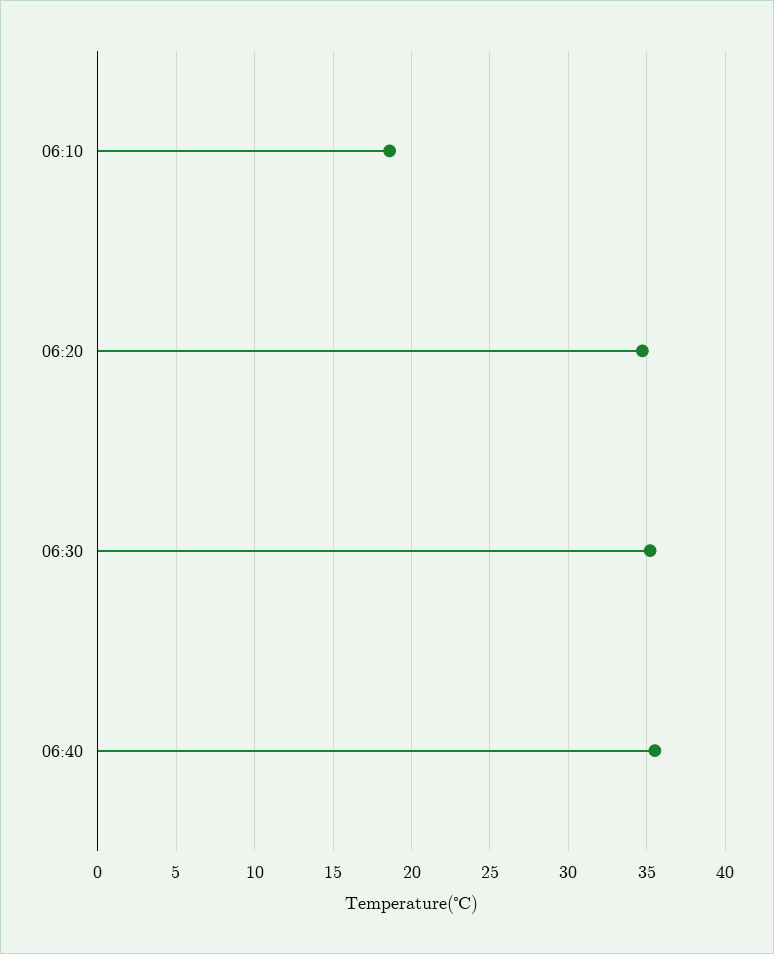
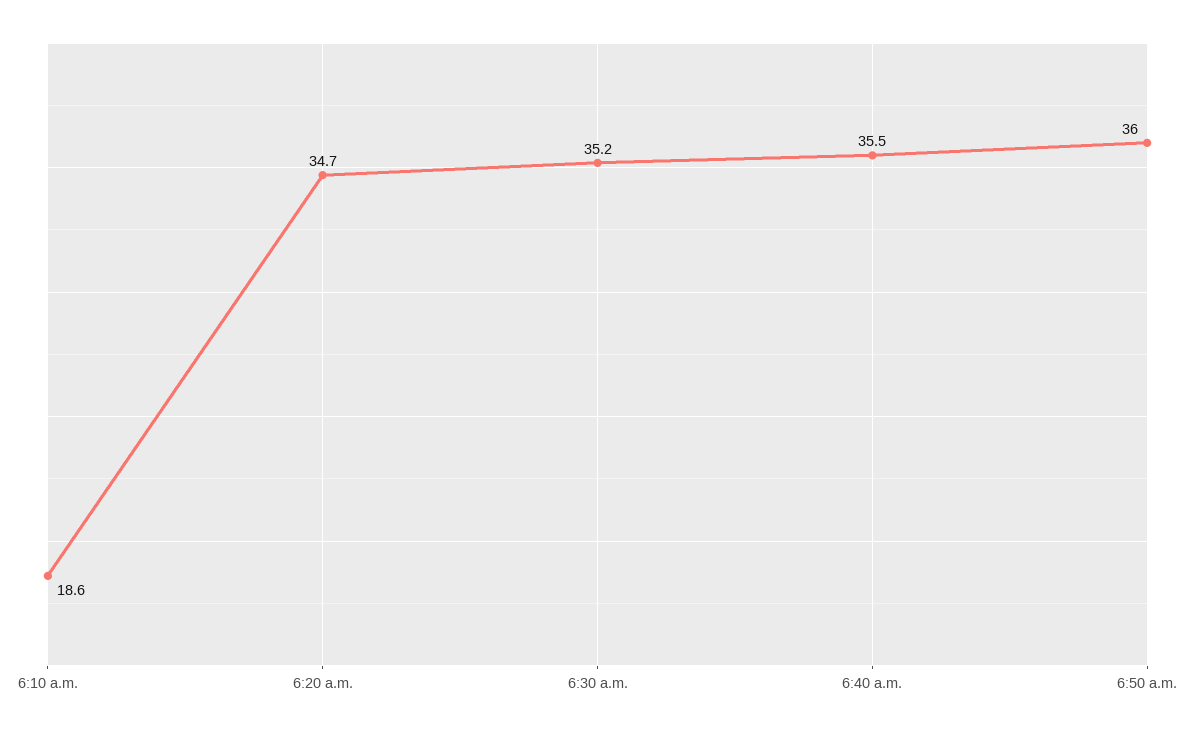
6:50 a.m.: none -> 36

